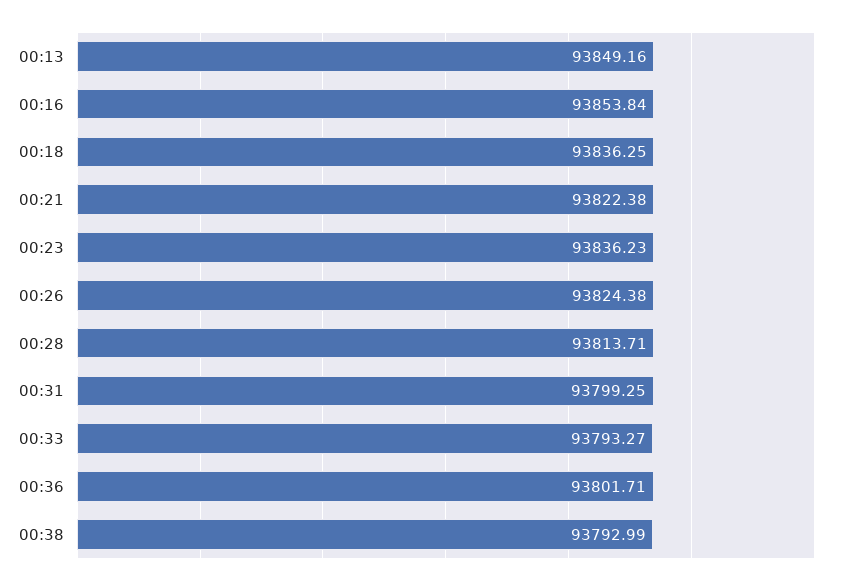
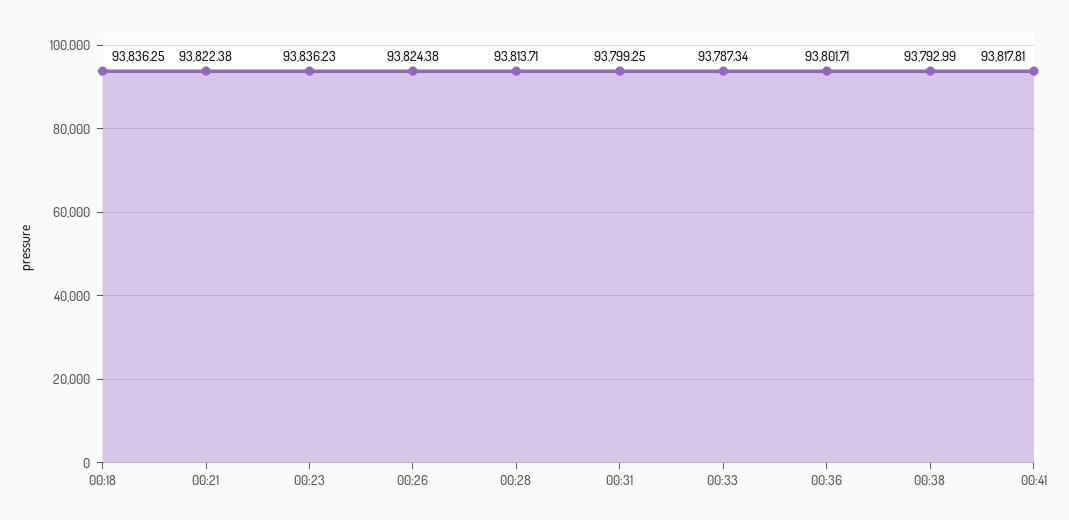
00:13: 93849.16 -> none
00:16: 93853.84 -> none
00:33: 93793.27 -> 93787.34
00:41: none -> 93817.81

